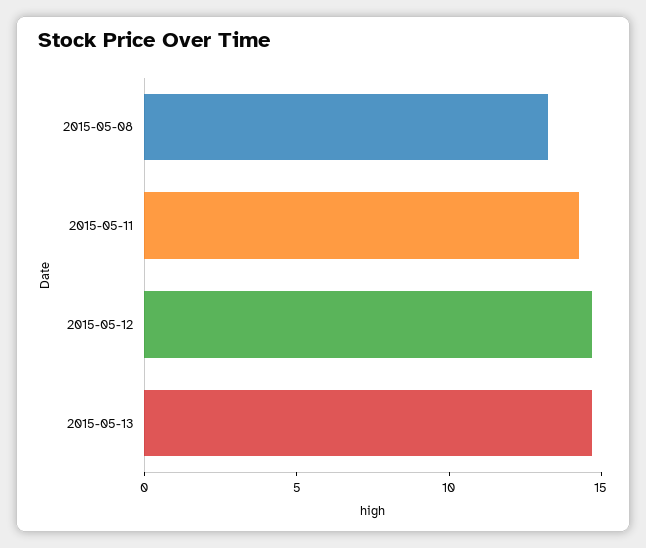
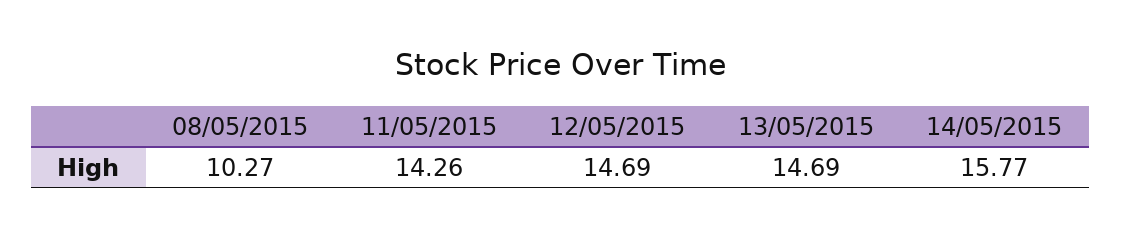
2015-05-08: 13 -> 10.27
14/05/2015: none -> 15.77

